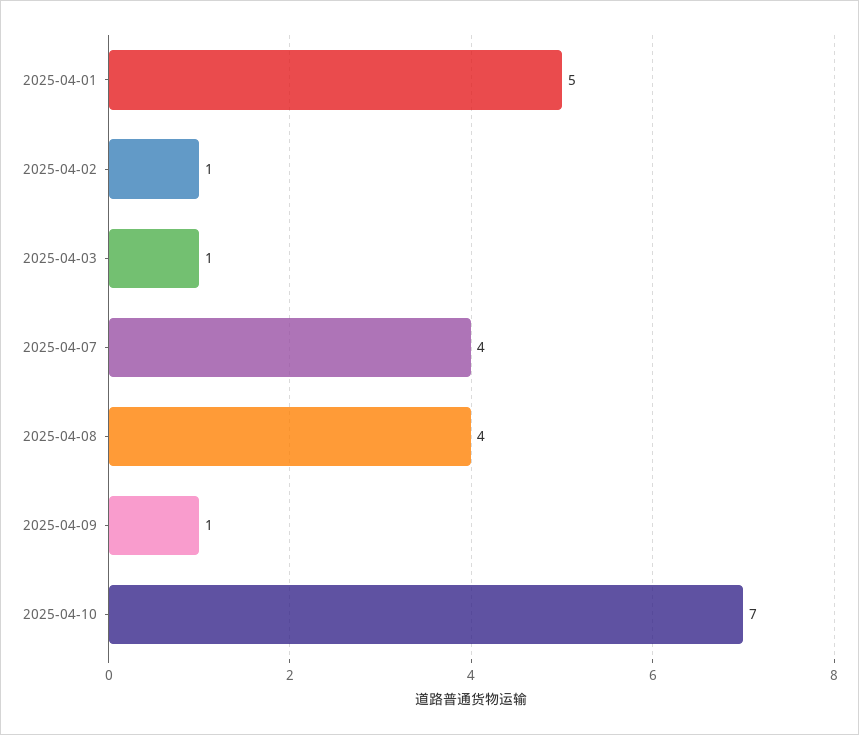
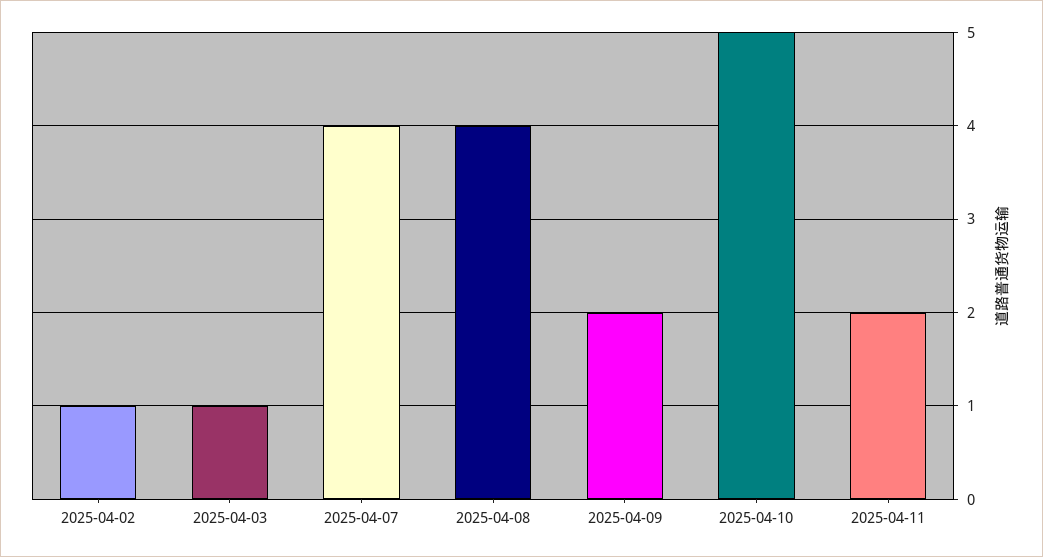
2025-04-01: 5 -> none
2025-04-09: 1 -> 2
2025-04-10: 7 -> 5
2025-04-11: none -> 2

